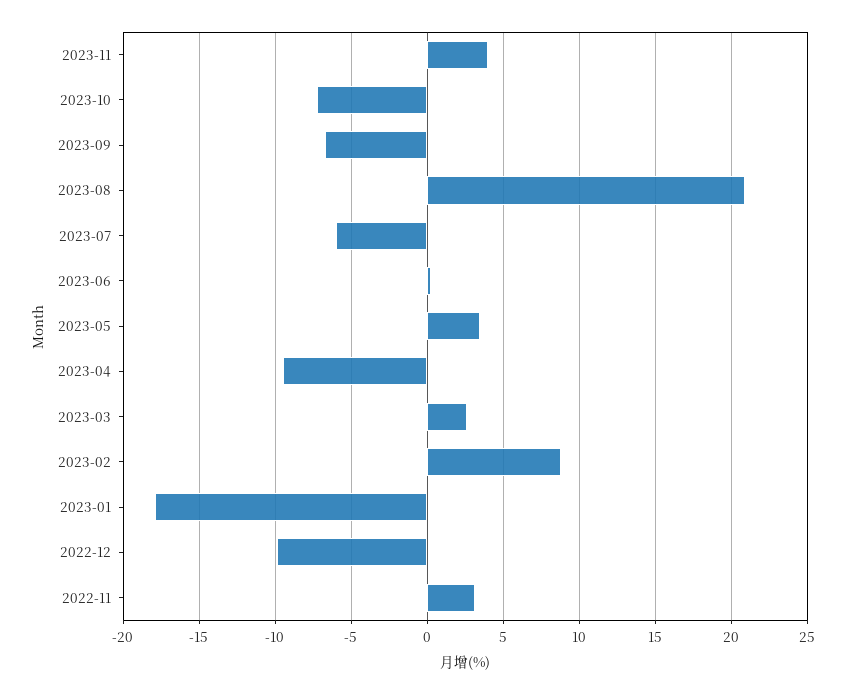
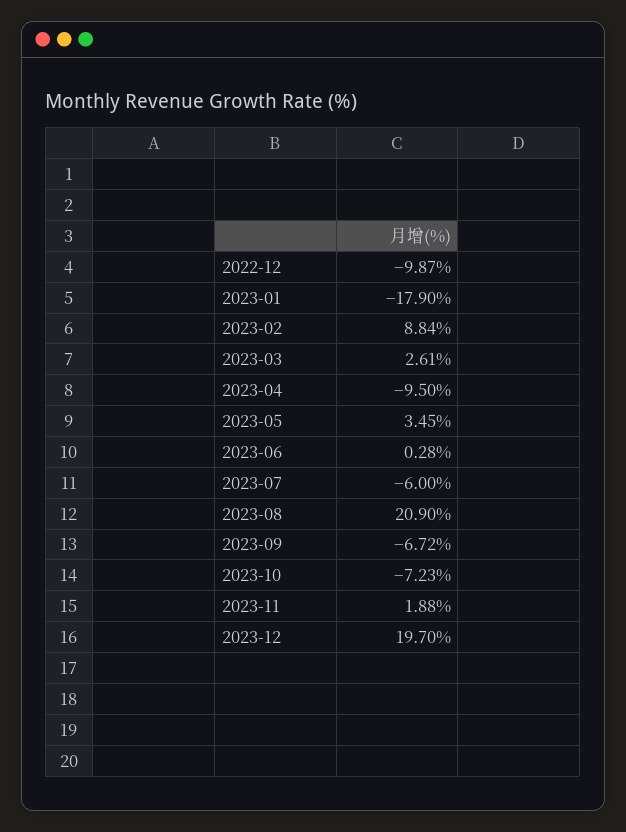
2023-11: 4 -> 1.88
2022-11: 3 -> none
2023-12: none -> 19.7

